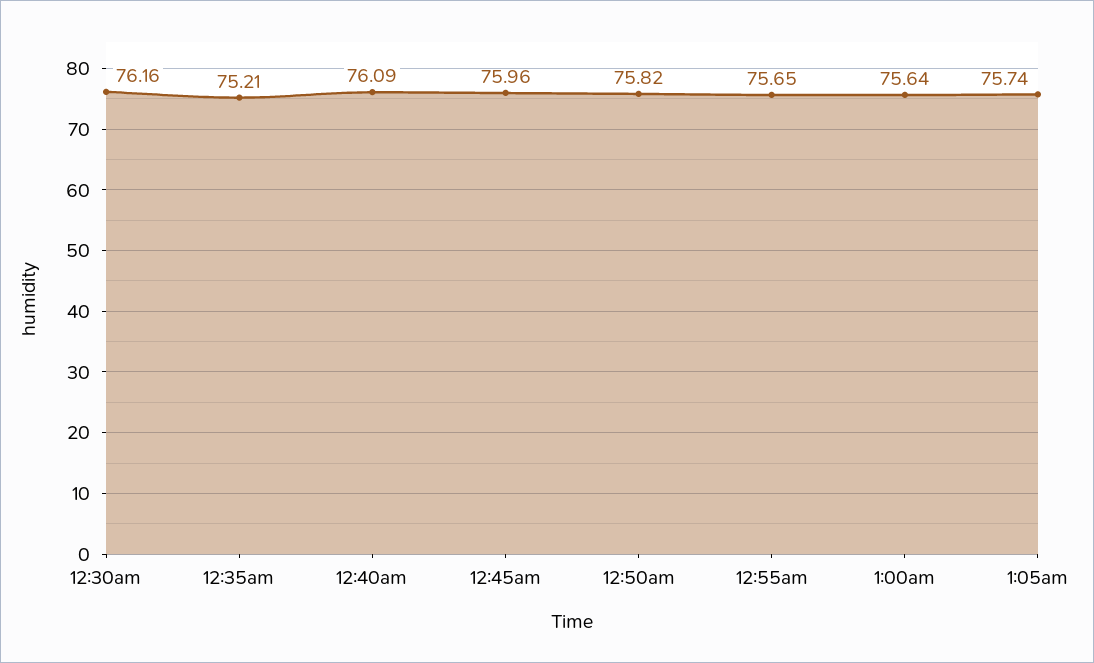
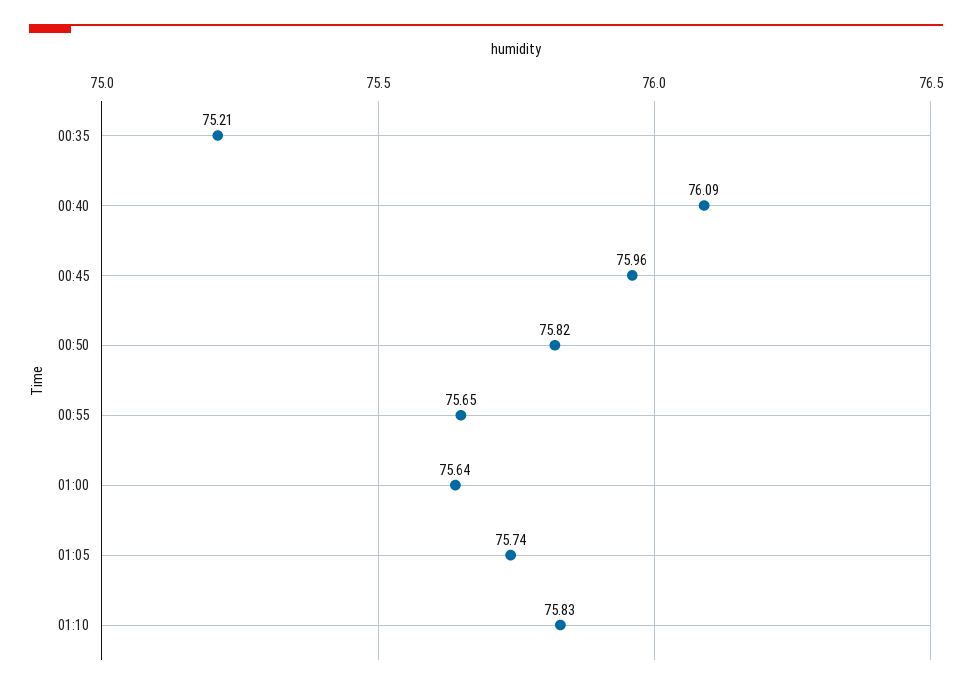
12:30am: 76.16 -> none
01:10: none -> 75.83

